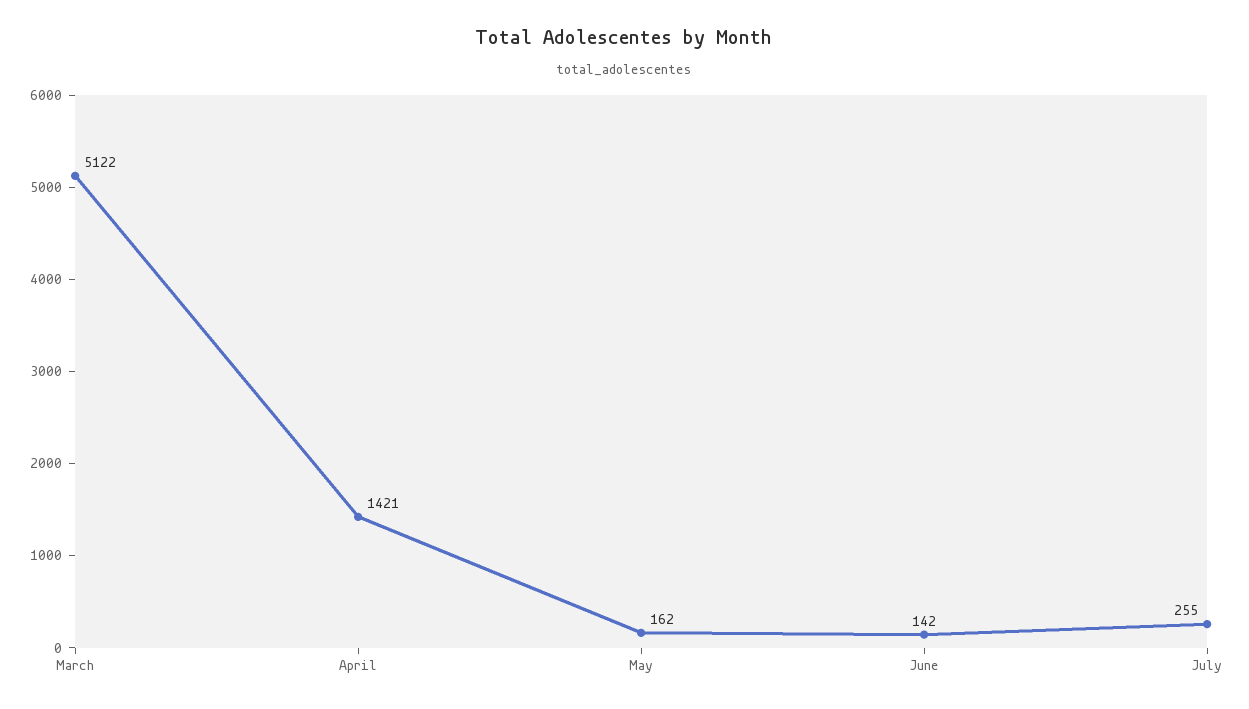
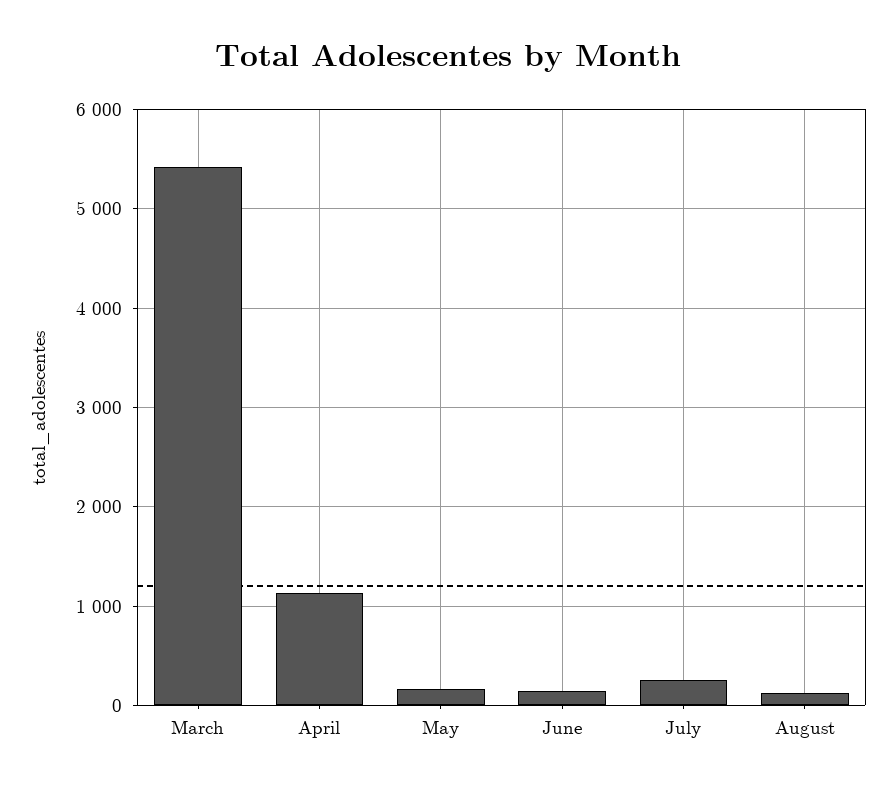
March: 5122 -> 5400
April: 1421 -> 1100
August: none -> 100

